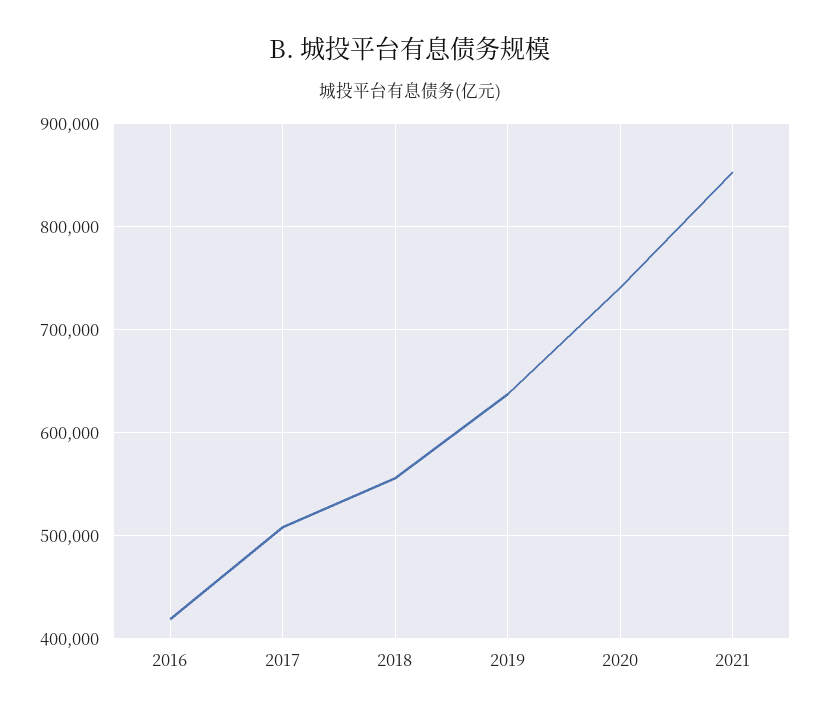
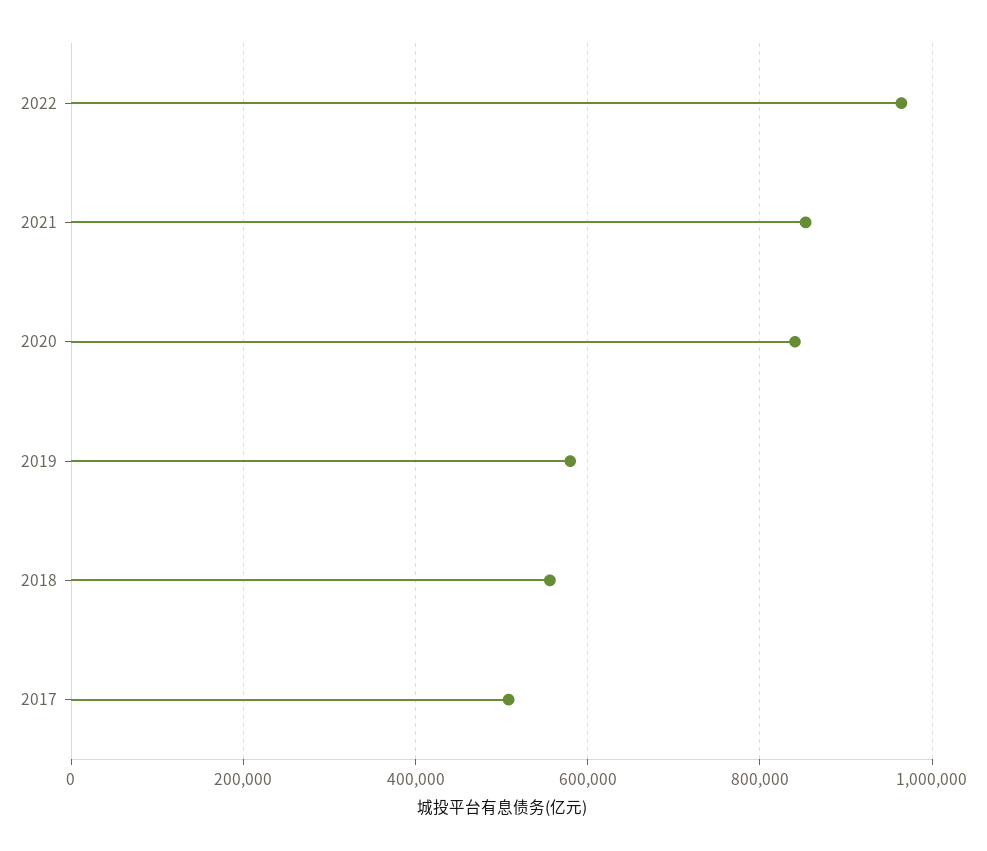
2016: 420000 -> none
2019: 640000 -> 580000
2020: 740000 -> 840000
2022: none -> 960000

